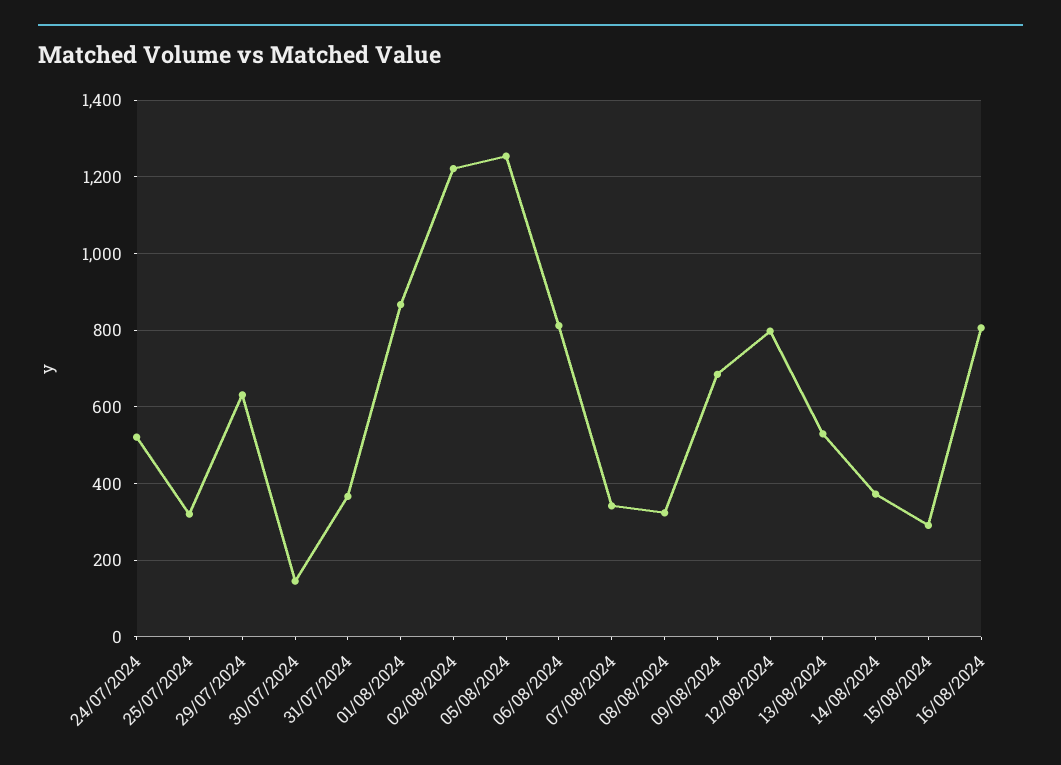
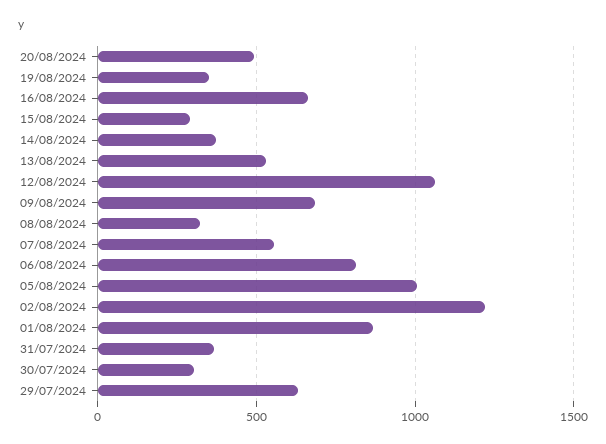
24/07/2024: 520 -> none
25/07/2024: 320 -> none
30/07/2024: 140 -> 300
05/08/2024: 1260 -> 1000
07/08/2024: 340 -> 550
12/08/2024: 800 -> 1050
16/08/2024: 800 -> 650
20/08/2024: none -> 500
19/08/2024: none -> 350

